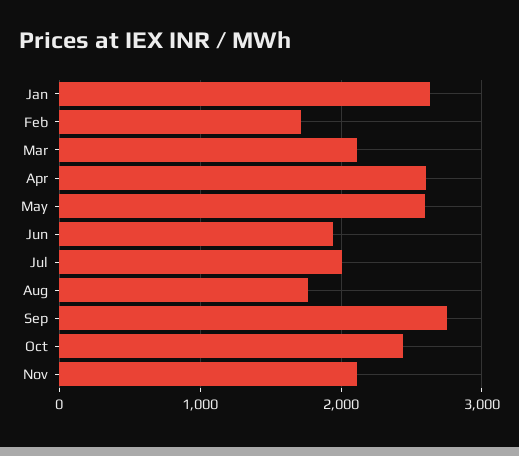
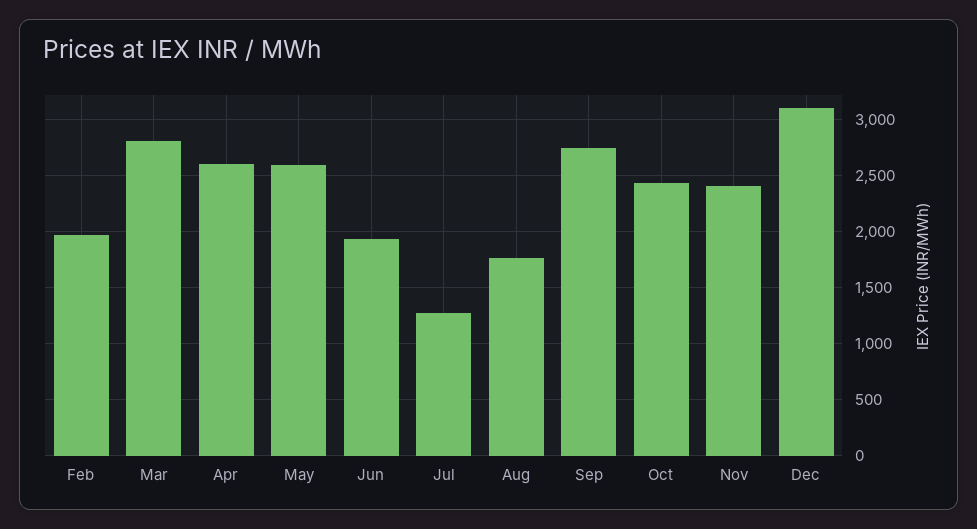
Jan: 2600 -> none
Feb: 1700 -> 2000
Mar: 2100 -> 2800
Jul: 2000 -> 1300
Nov: 2100 -> 2400
Dec: none -> 3100

